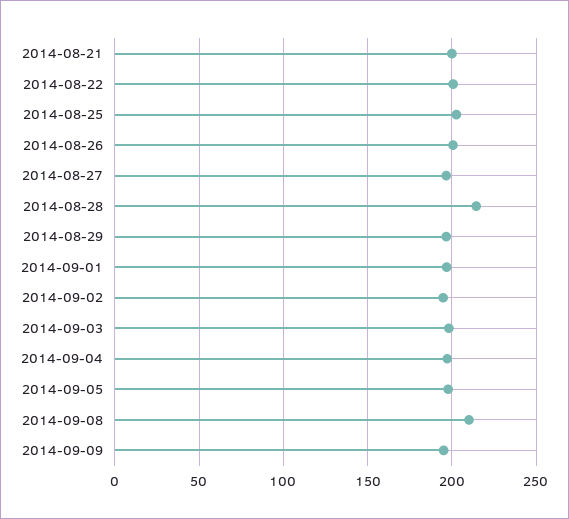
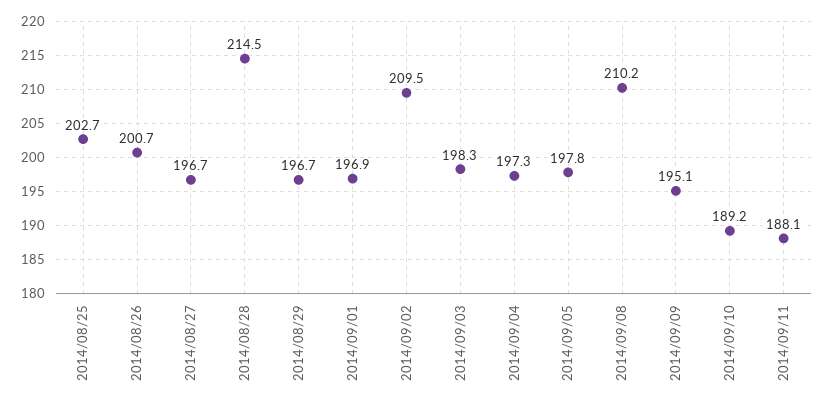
2014-08-21: 200 -> none
2014-08-22: 200 -> none
2014-09-02: 195 -> 209.5
2014/09/10: none -> 189.2
2014/09/11: none -> 188.1

